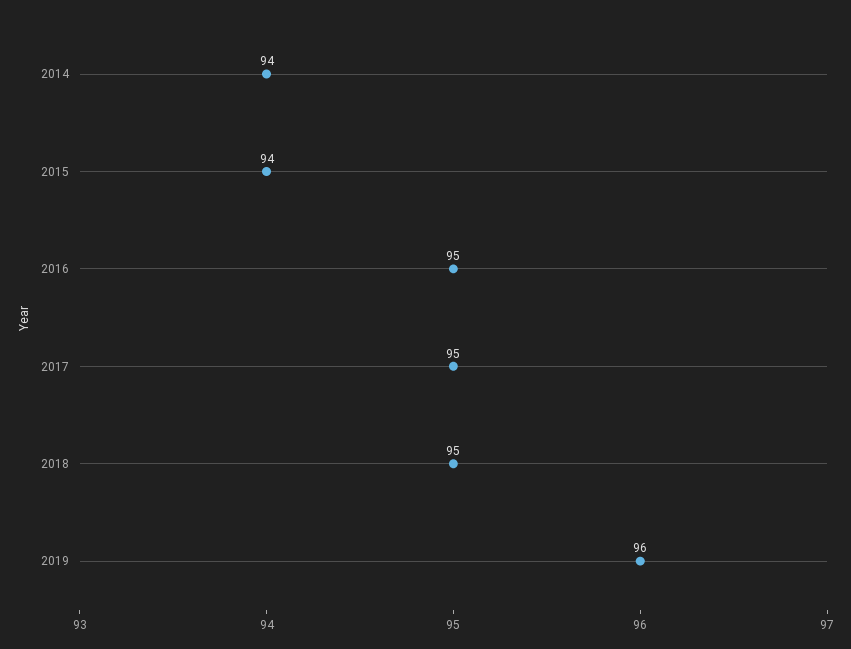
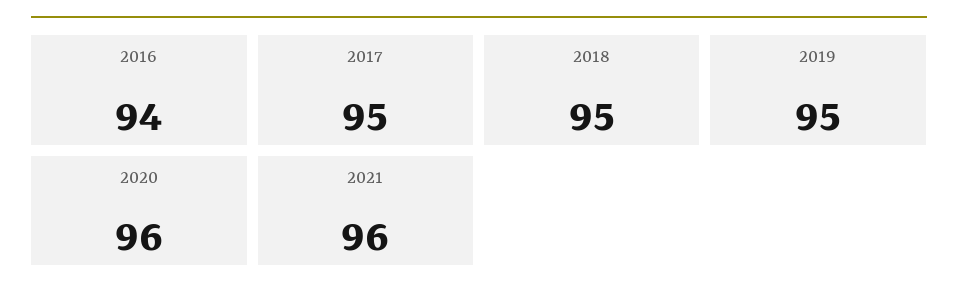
2014: 94 -> none
2015: 94 -> none
2016: 95 -> 94
2019: 96 -> 95
2020: none -> 96
2021: none -> 96

